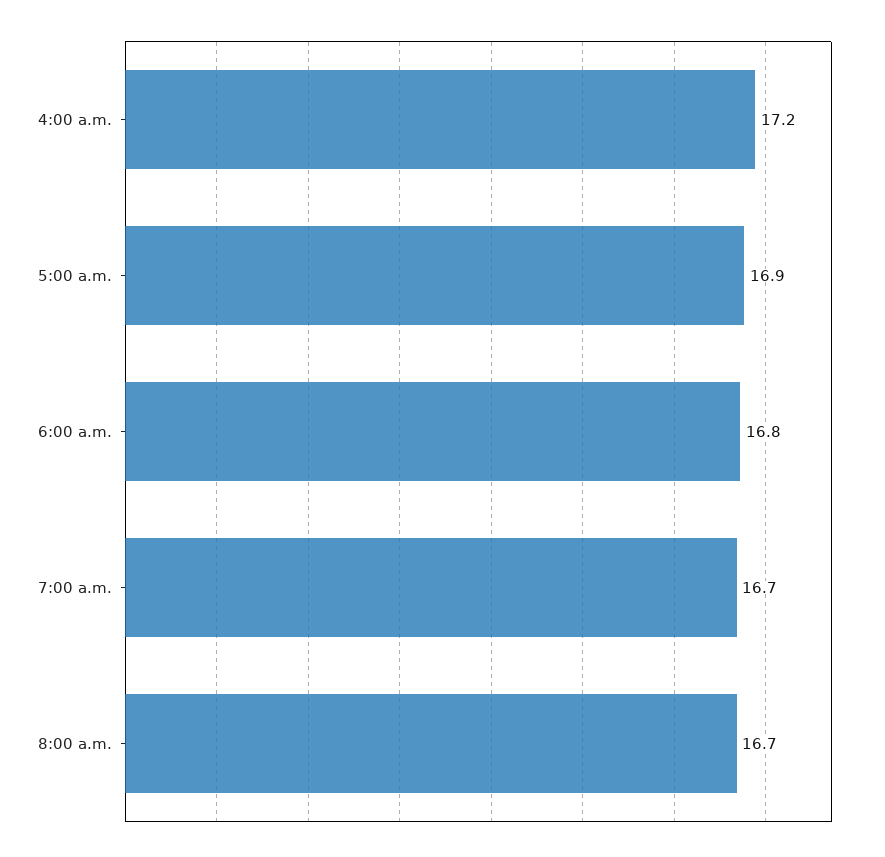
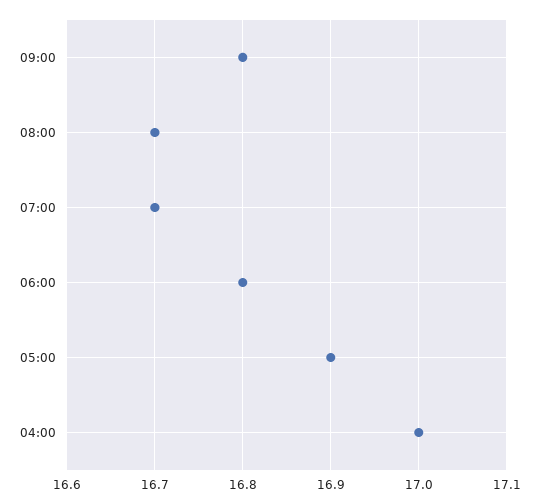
4:00 a.m.: 17.2 -> 17
09:00: none -> 16.8

